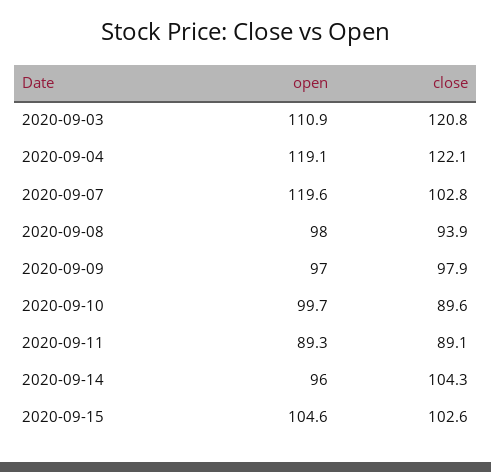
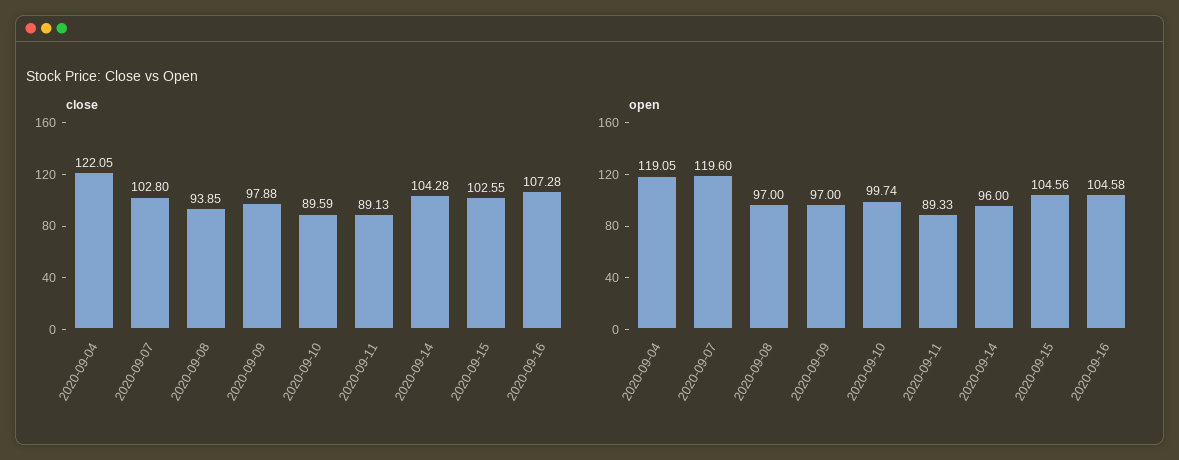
open, 2020-09-03: 110.9 -> none
close, 2020-09-03: 120.8 -> none
open, 2020-09-08: 98 -> 97
close, 2020-09-16: none -> 107.28
open, 2020-09-16: none -> 104.58

